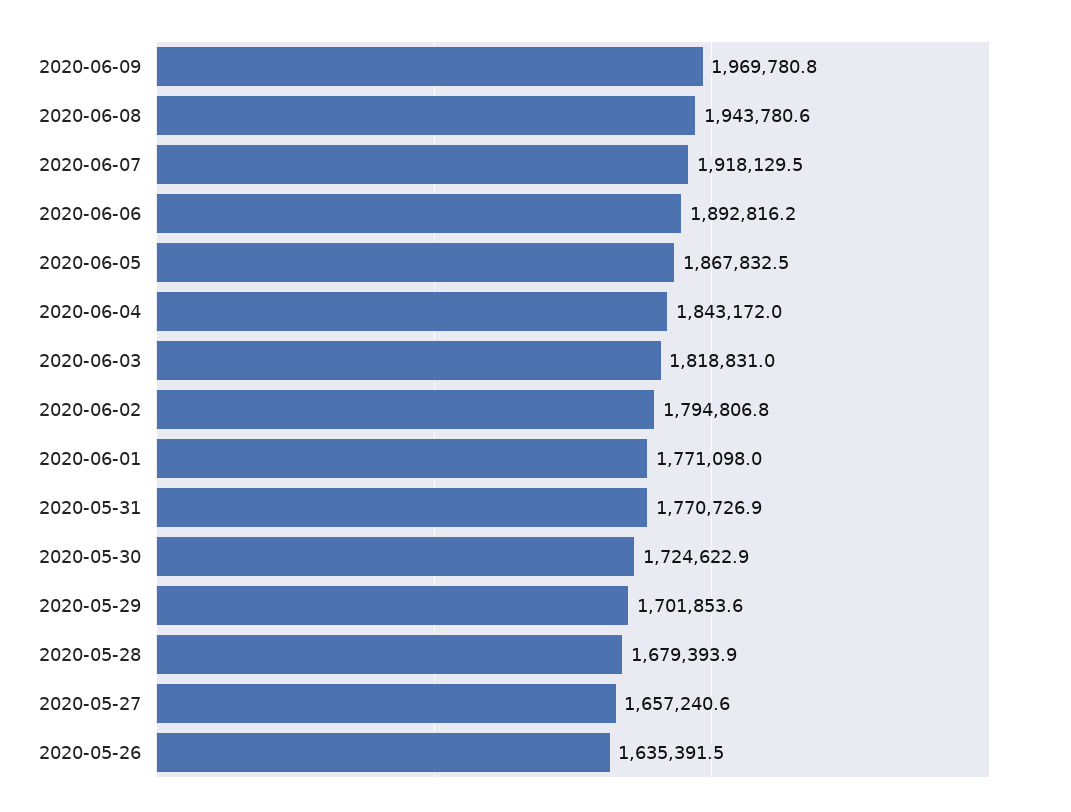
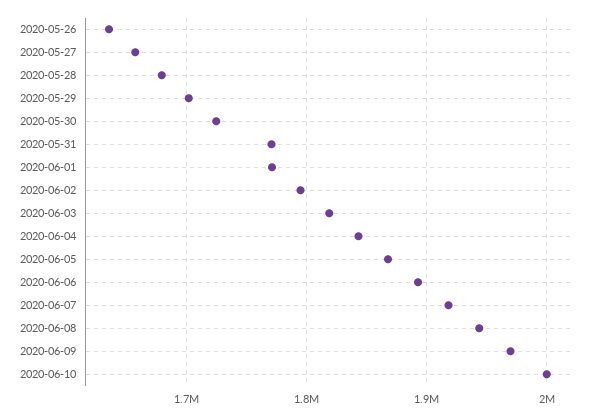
2020-06-10: none -> 2000000

